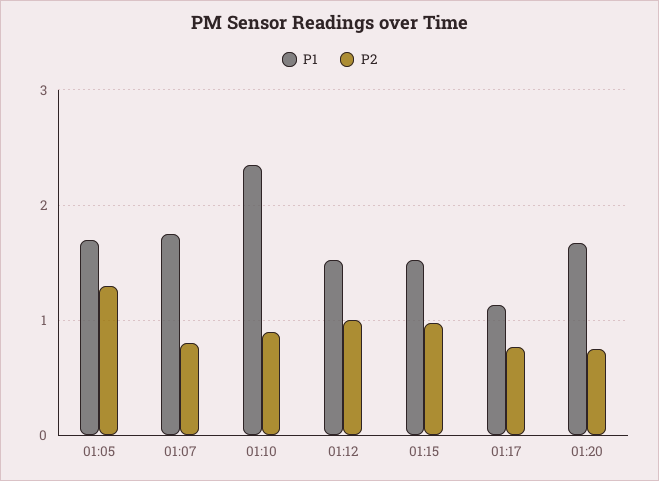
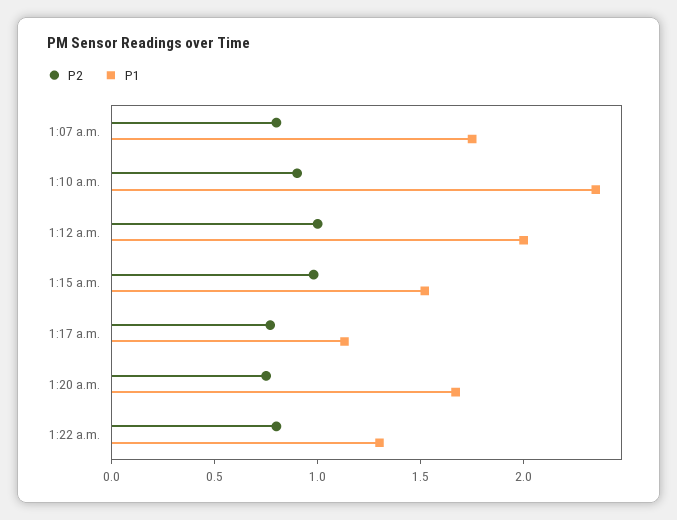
P1, 01:05: 1.7 -> none
P2, 01:05: 1.3 -> none
P1, 01:12: 1.5 -> 2
P2, 1:22 a.m.: none -> 0.8
P1, 1:22 a.m.: none -> 1.3

